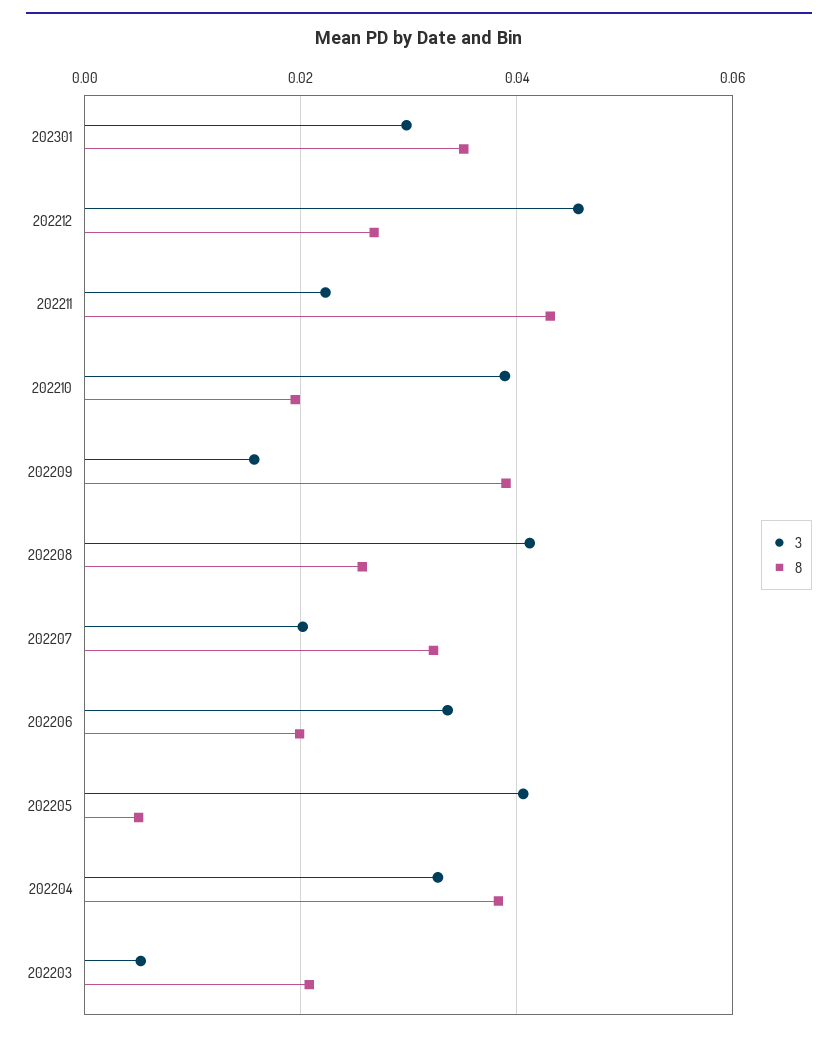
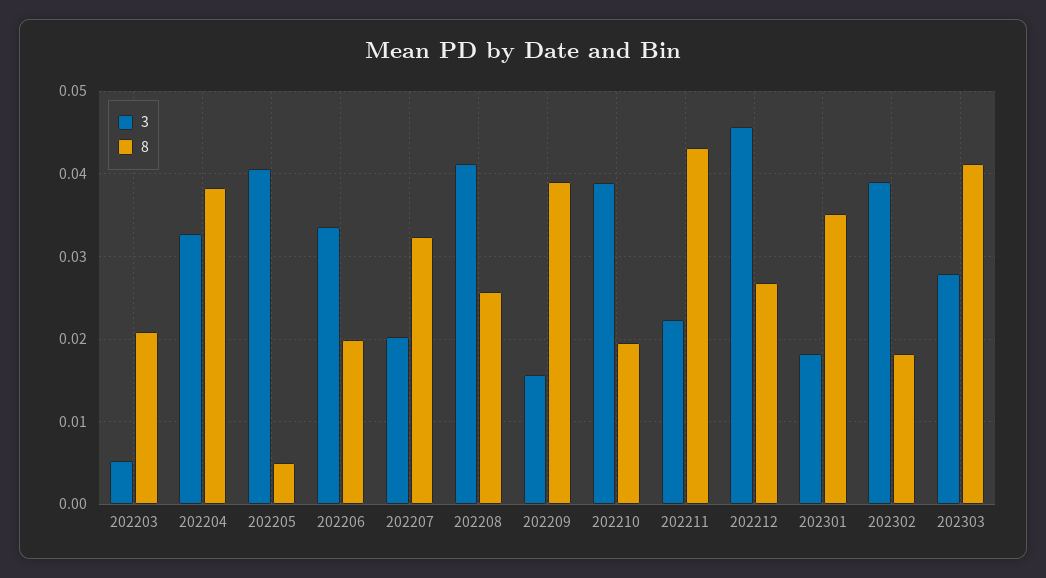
3, 202301: 0.03 -> 0.018
3, 202302: none -> 0.039
8, 202302: none -> 0.018
3, 202303: none -> 0.028
8, 202303: none -> 0.041

